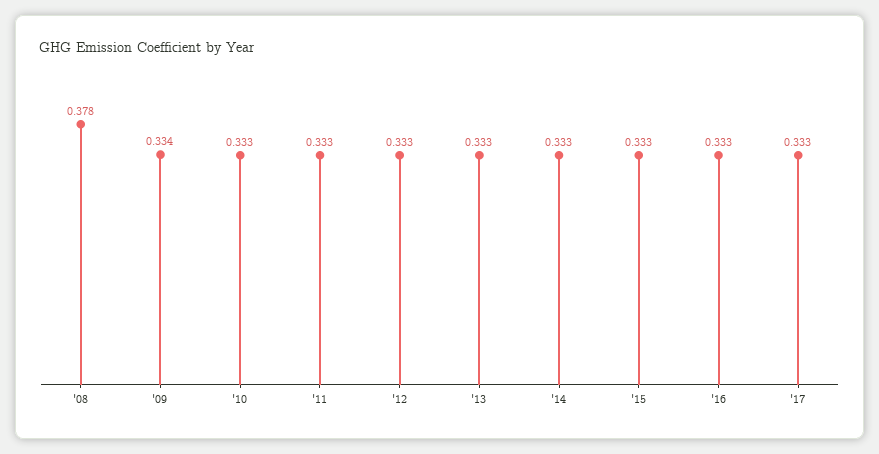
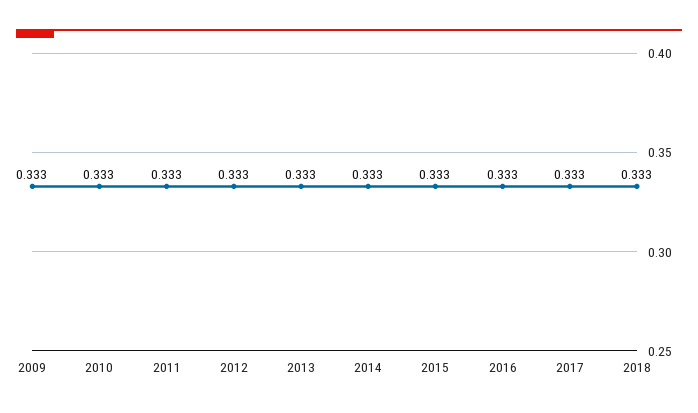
'08: 0.378 -> none
'09: 0.334 -> 0.333
2018: none -> 0.333

